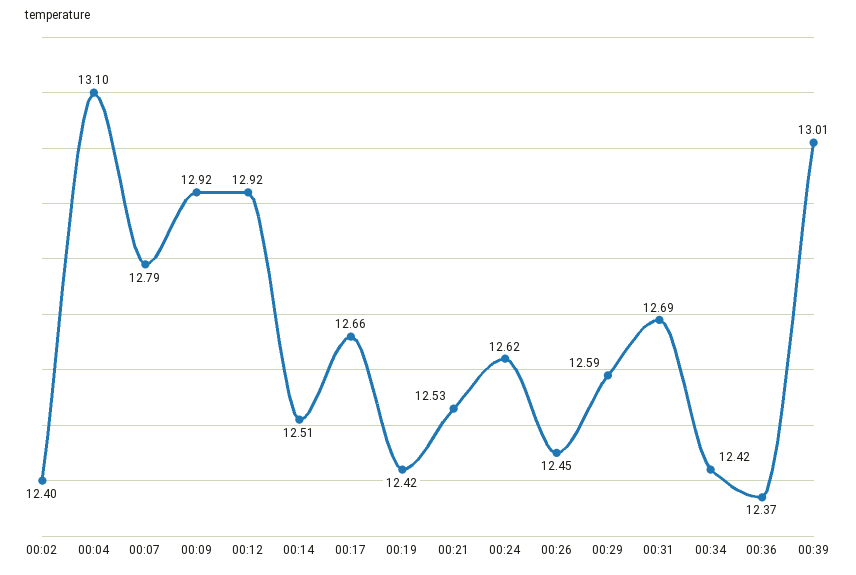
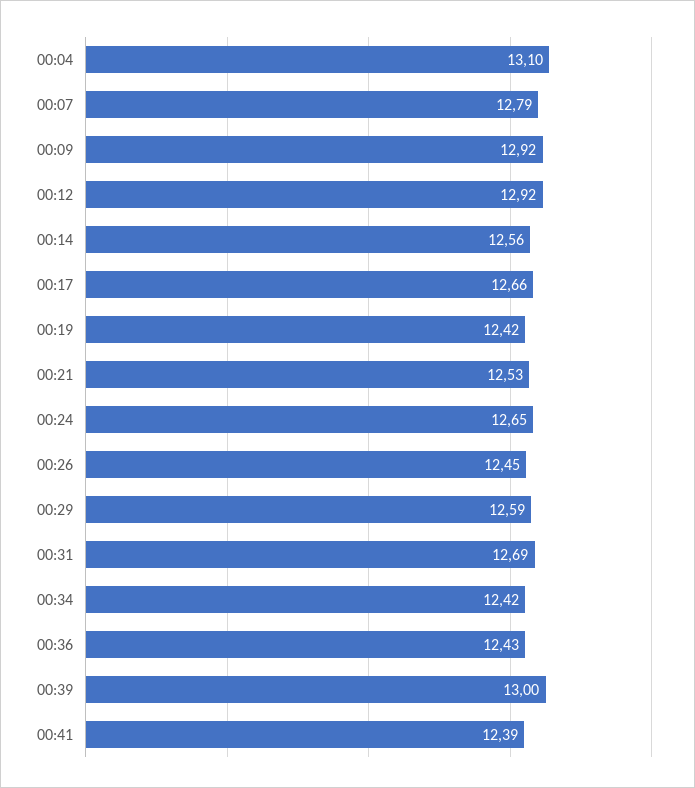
00:02: 12.4 -> none
00:14: 12.51 -> 12.56
00:24: 12.62 -> 12.65
00:36: 12.37 -> 12.43
00:39: 13.01 -> 13
00:41: none -> 12.39

